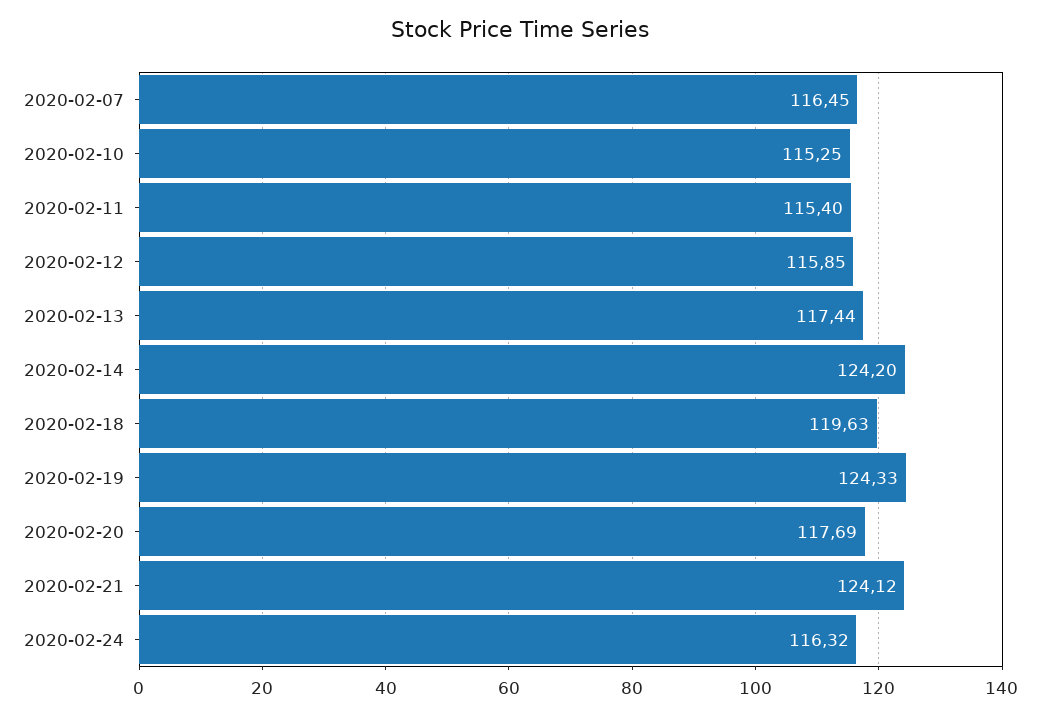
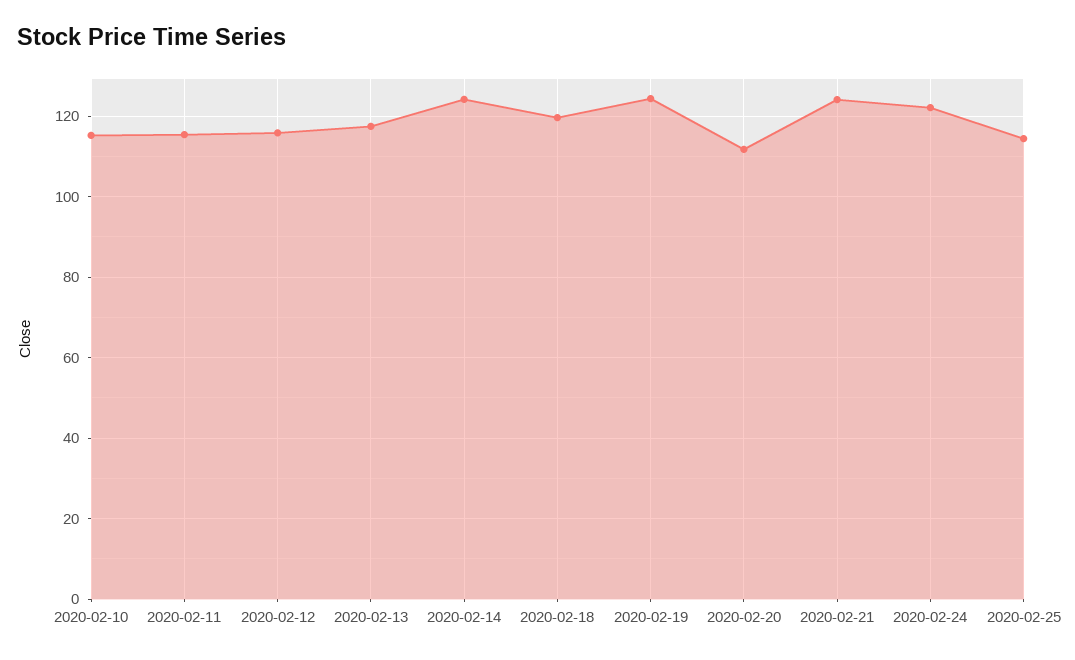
2020-02-07: 116.45 -> none
2020-02-20: 117.69 -> 112
2020-02-24: 116.32 -> 122
2020-02-25: none -> 114

